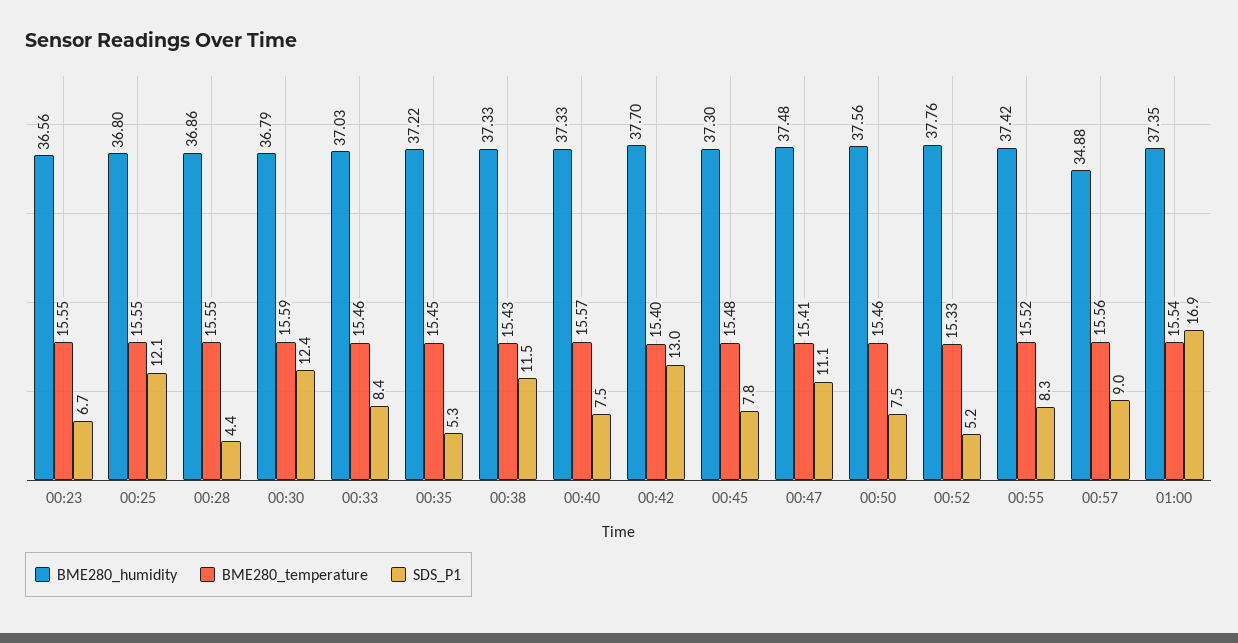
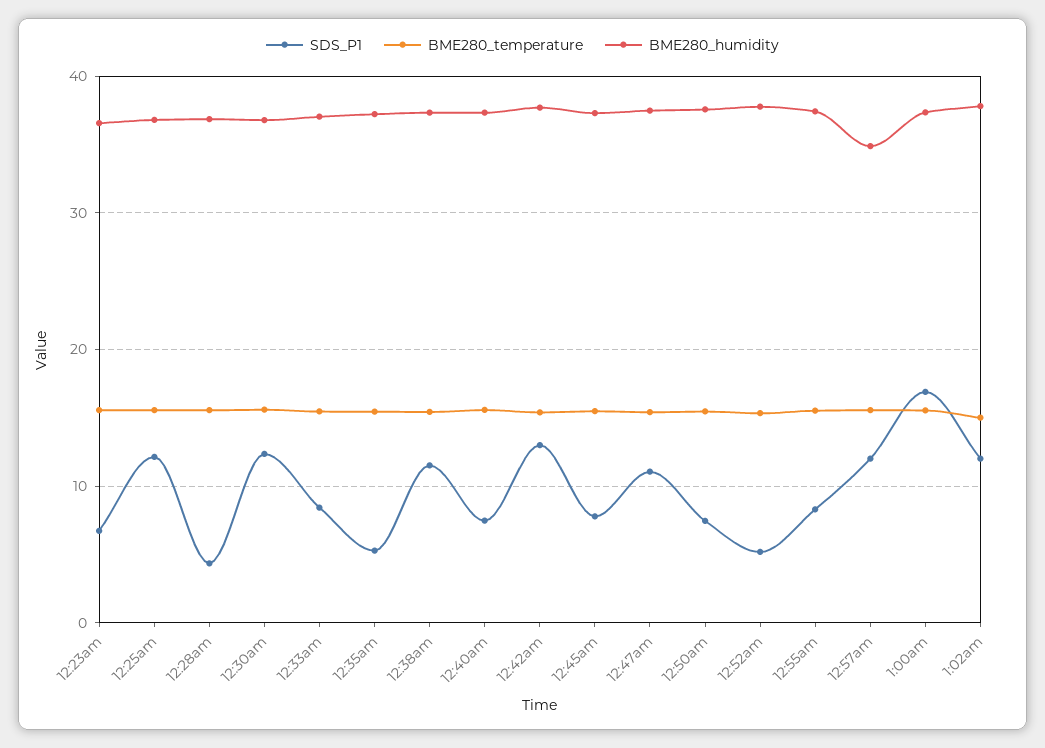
SDS_P1, 00:57: 9 -> 12
SDS_P1, 1:02am: none -> 12
BME280_temperature, 1:02am: none -> 15
BME280_humidity, 1:02am: none -> 38

